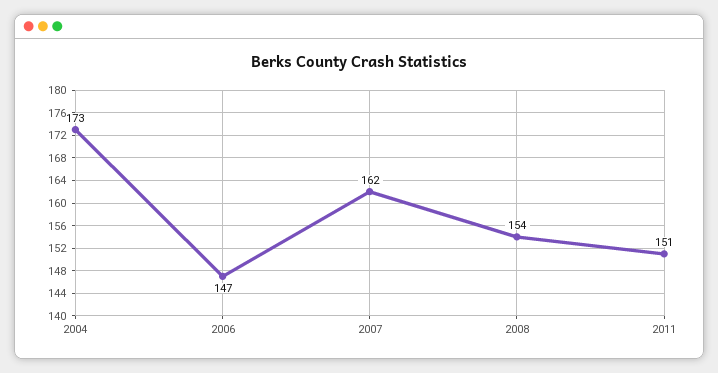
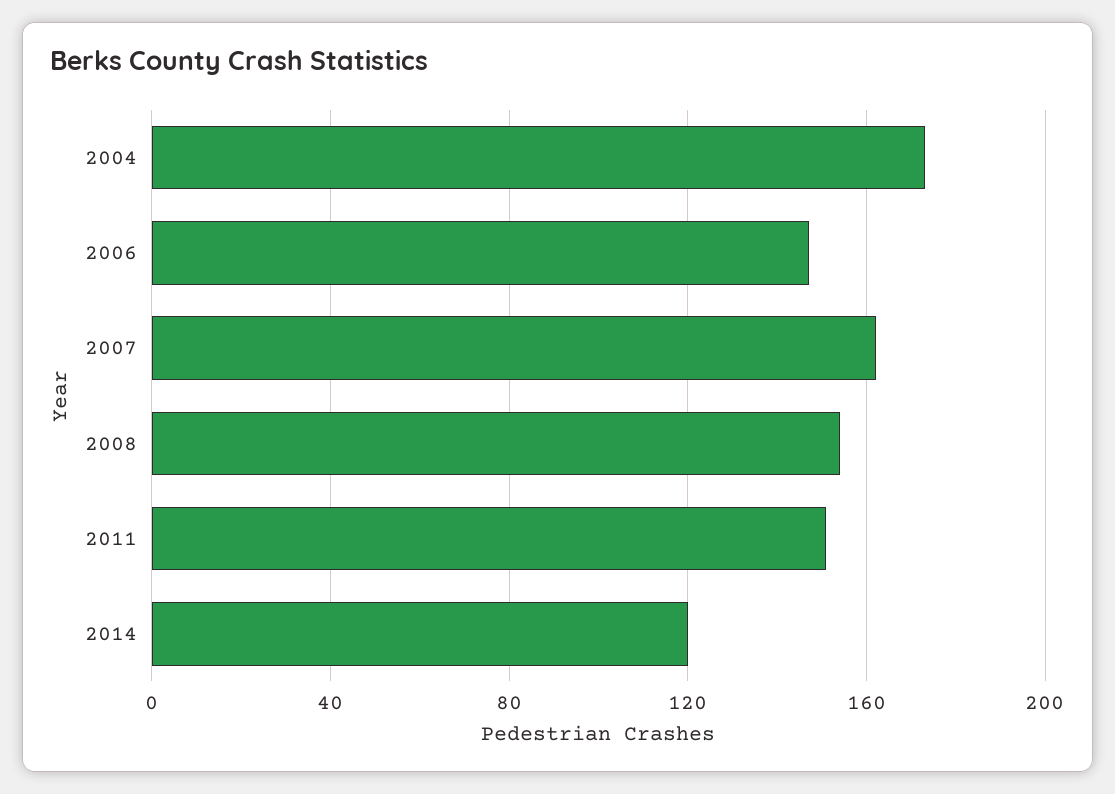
2014: none -> 120

